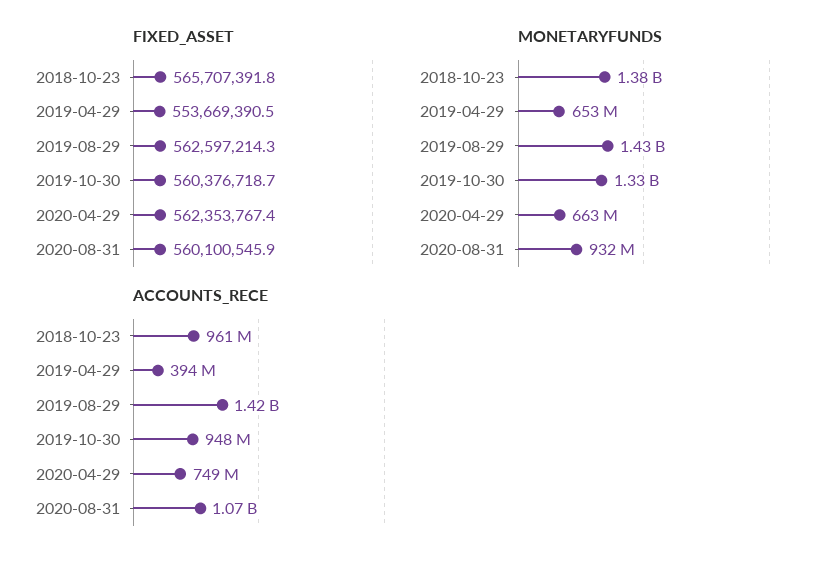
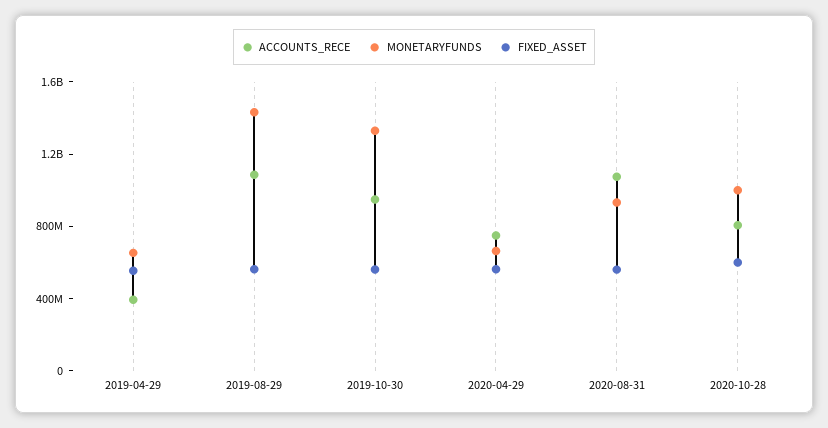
FIXED_ASSET, 2018-10-23: 565707391.8 -> none
MONETARYFUNDS, 2018-10-23: 1380000000 -> none
ACCOUNTS_RECE, 2018-10-23: 961000000 -> none
ACCOUNTS_RECE, 2019-08-29: 1420000000 -> 1100000000
ACCOUNTS_RECE, 2020-10-28: none -> 800000000
MONETARYFUNDS, 2020-10-28: none -> 1000000000
FIXED_ASSET, 2020-10-28: none -> 600000000

